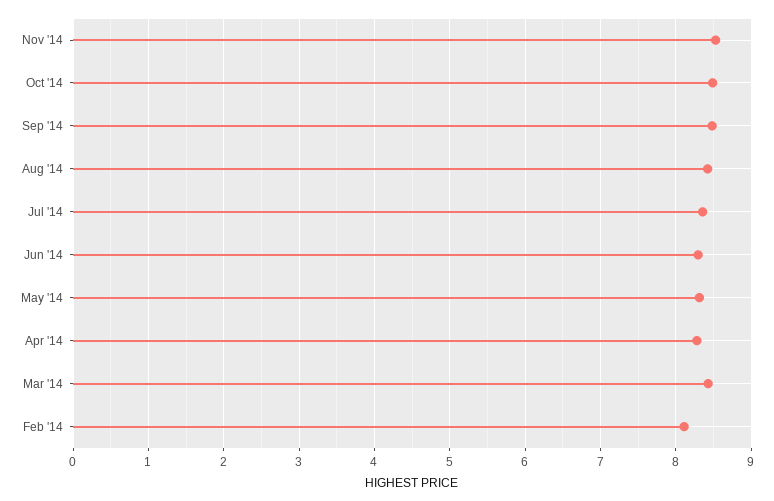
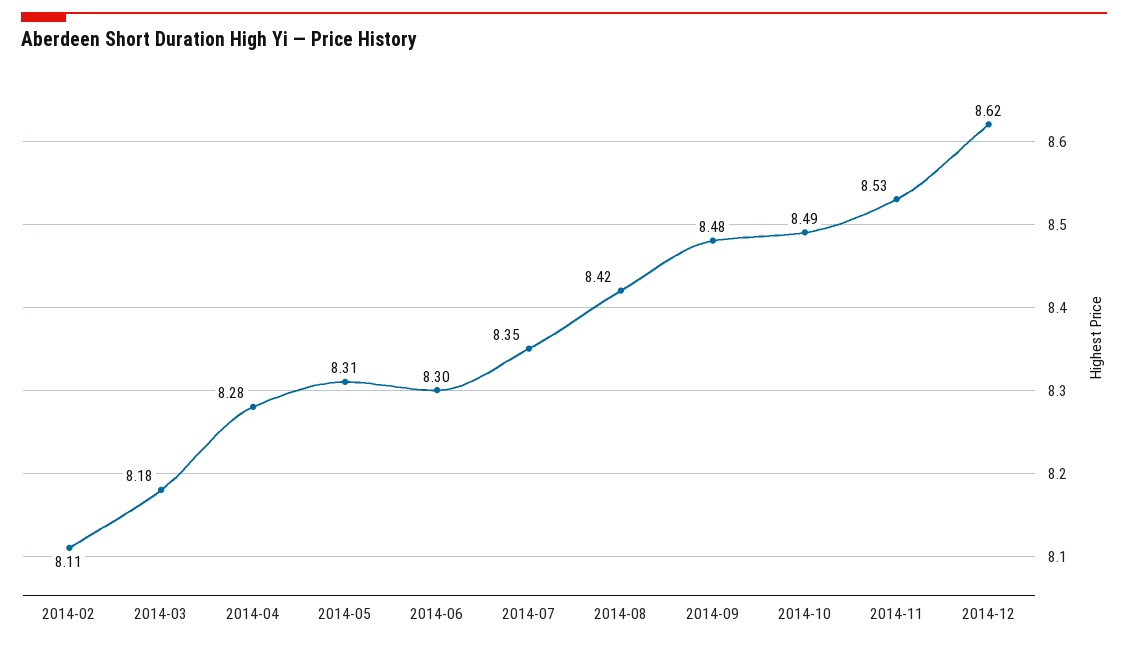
Mar '14: 8.4 -> 8.18
2014-12: none -> 8.62

